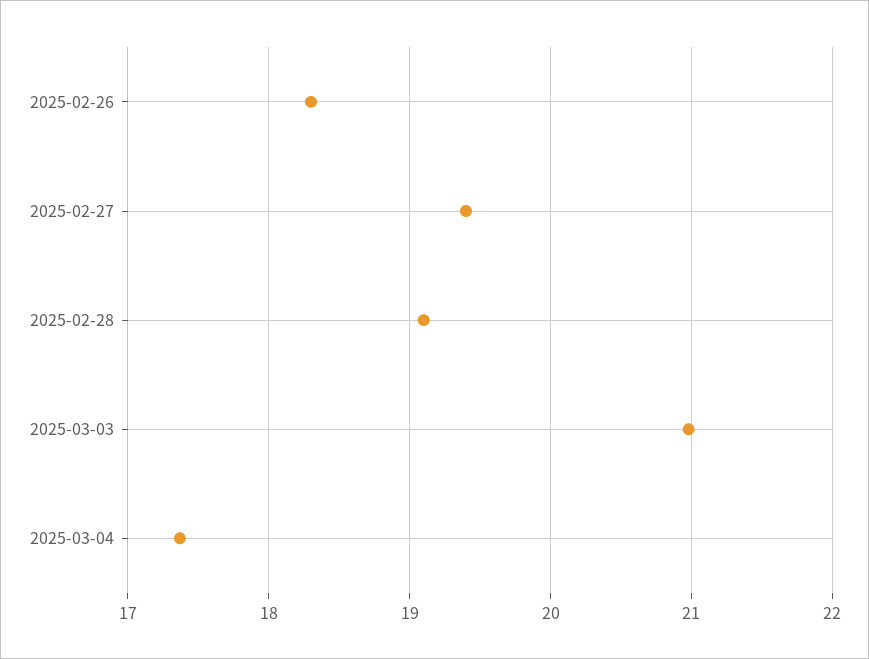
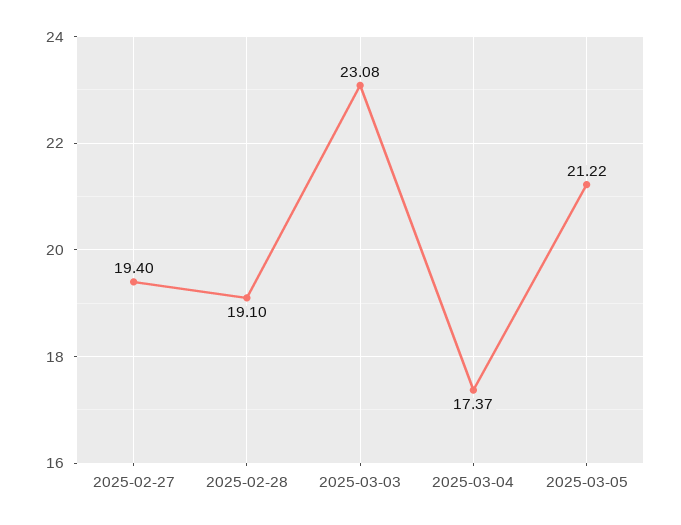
2025-02-26: 18.3 -> none
2025-03-03: 21 -> 23.08
2025-03-05: none -> 21.22

